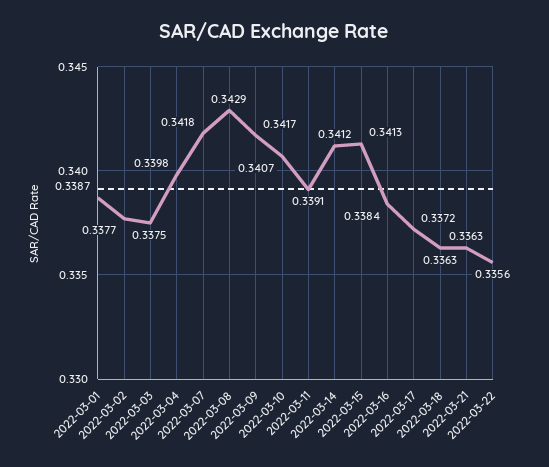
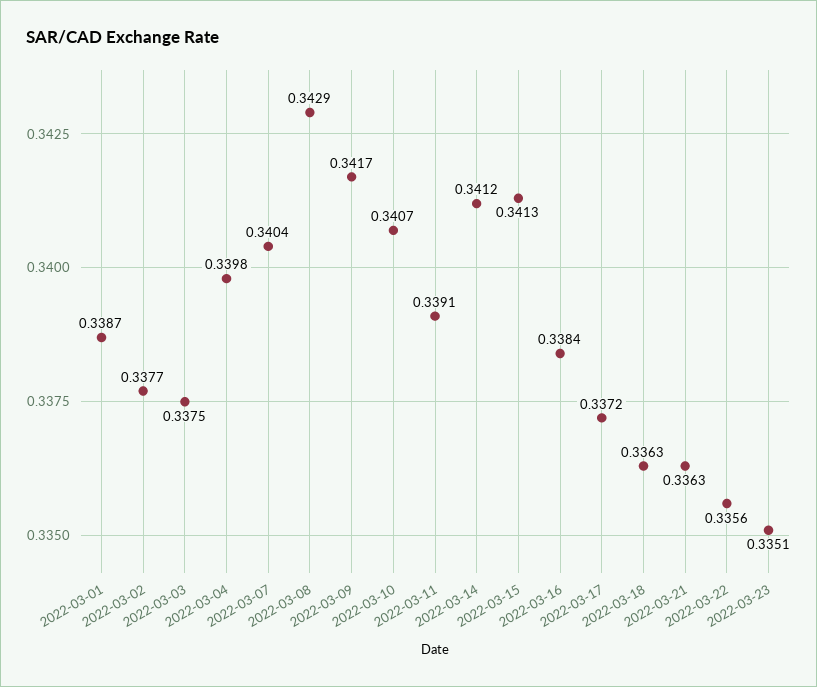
2022-03-07: 0.3418 -> 0.3404
2022-03-23: none -> 0.3351

